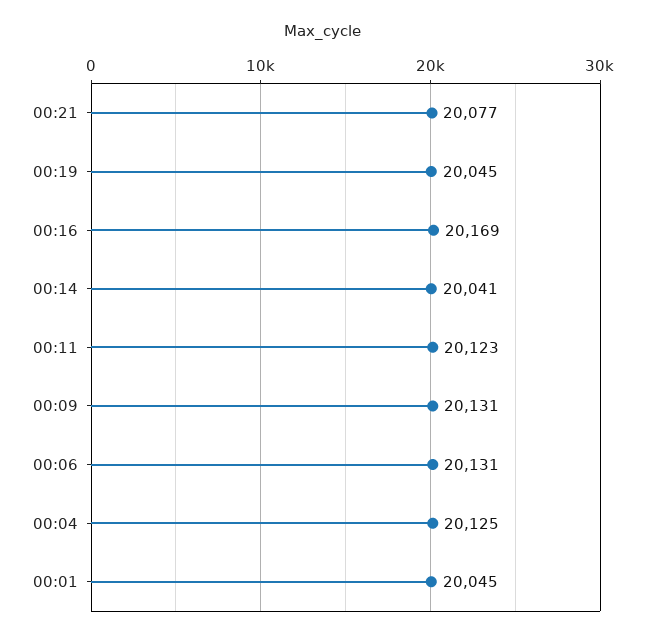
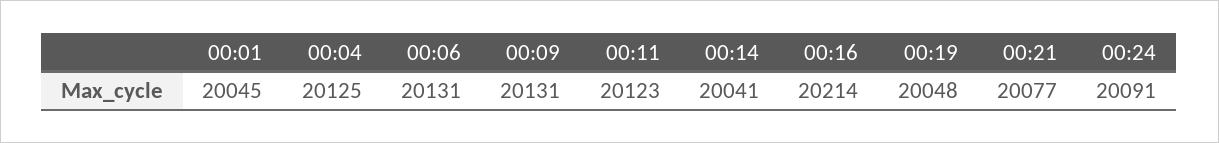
00:19: 20045 -> 20048
00:16: 20169 -> 20214
00:24: none -> 20091

